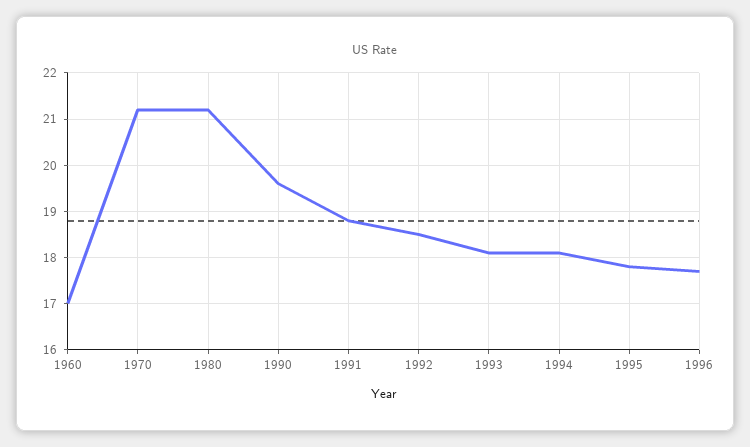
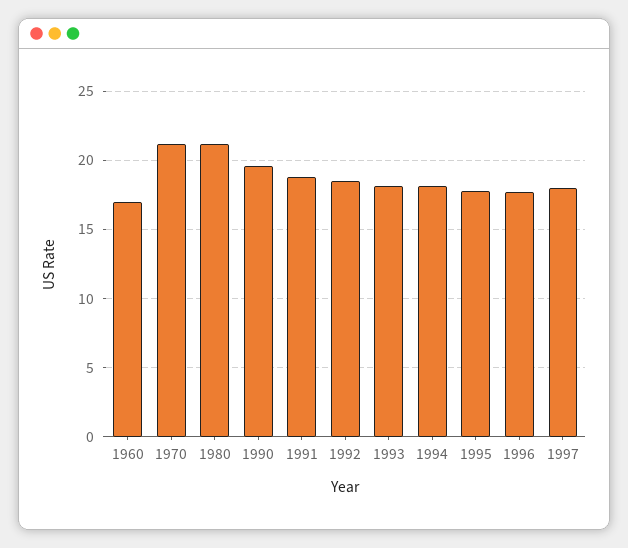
1997: none -> 18

